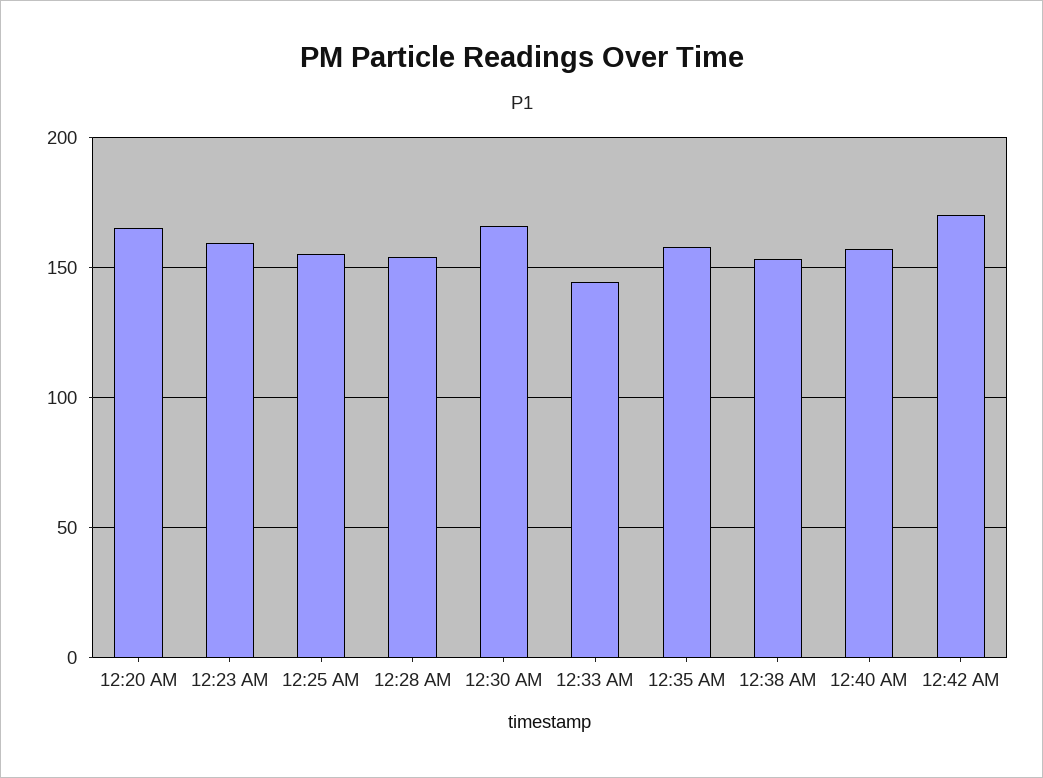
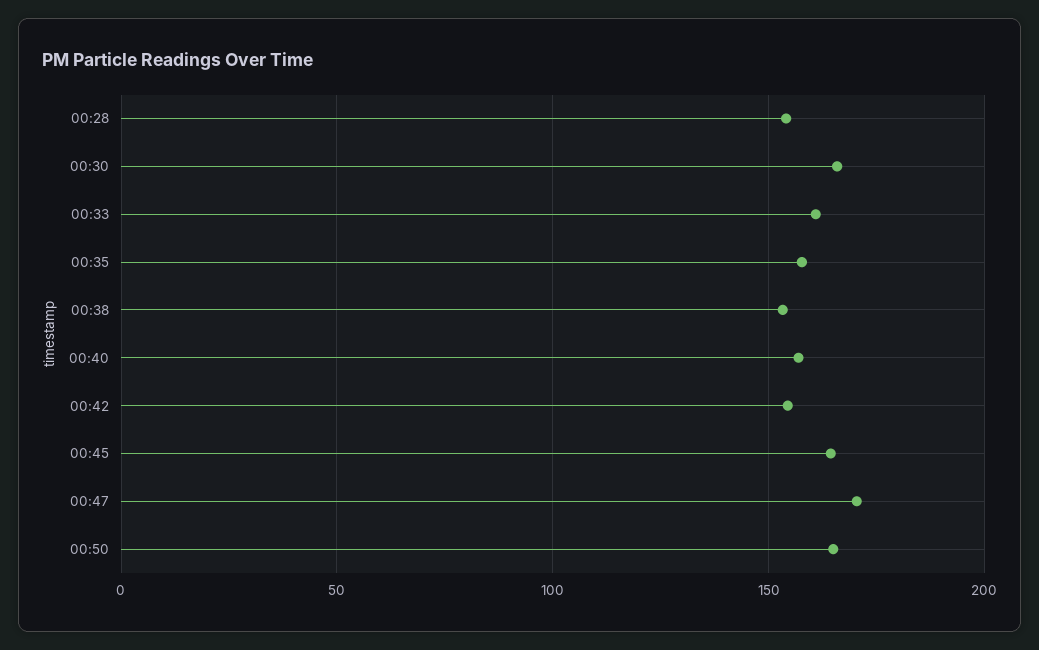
12:20 AM: 165 -> none
12:23 AM: 160 -> none
12:25 AM: 155 -> none
12:33 AM: 145 -> 160
12:42 AM: 170 -> 155
00:45: none -> 165
00:47: none -> 170
00:50: none -> 165

